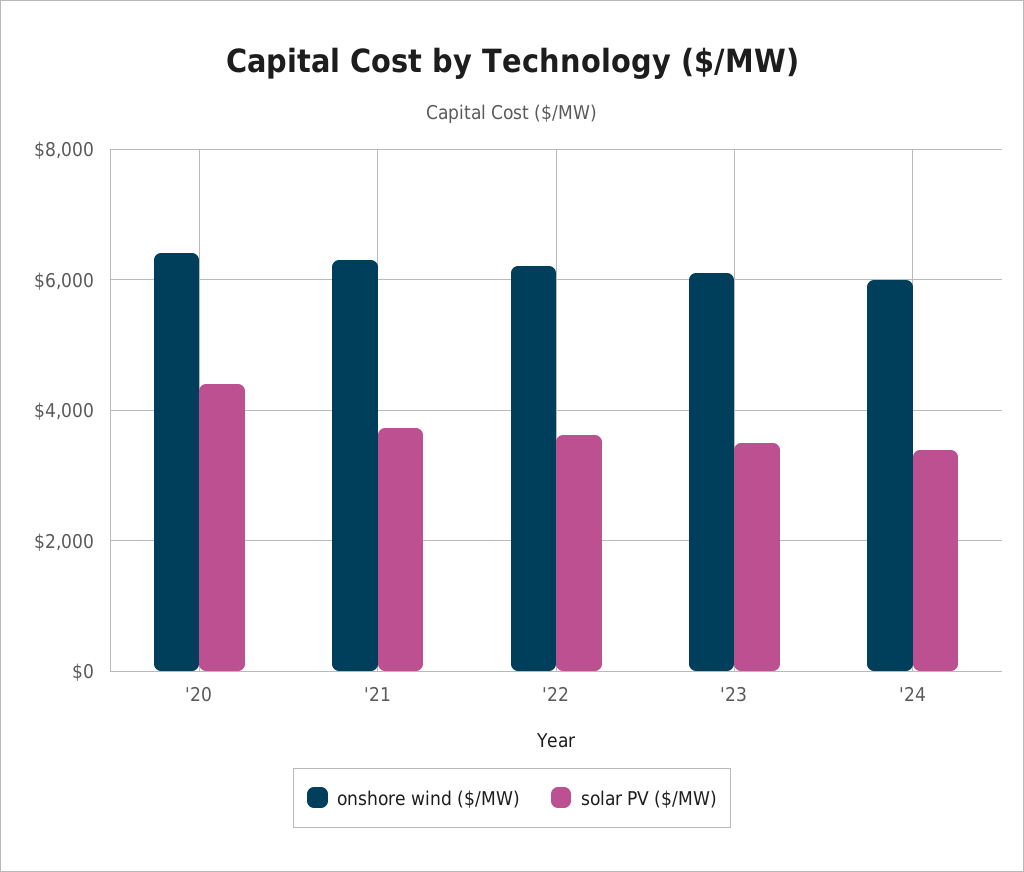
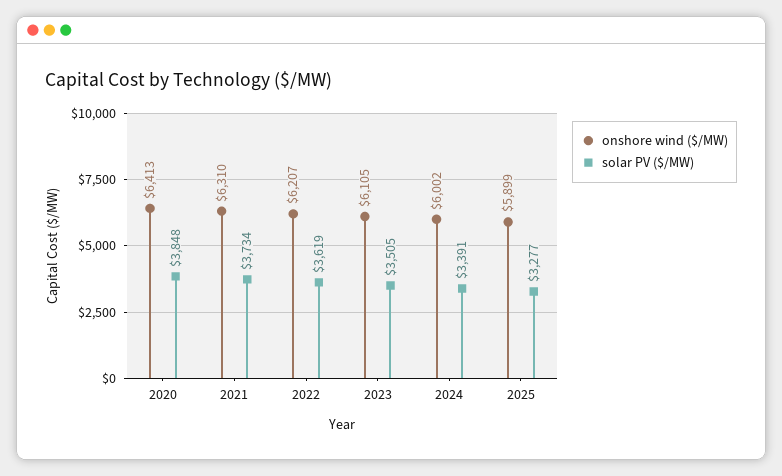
solar PV ($/MW), '20: 4400 -> 3848
onshore wind ($/MW), 2025: none -> 5899
solar PV ($/MW), 2025: none -> 3277

